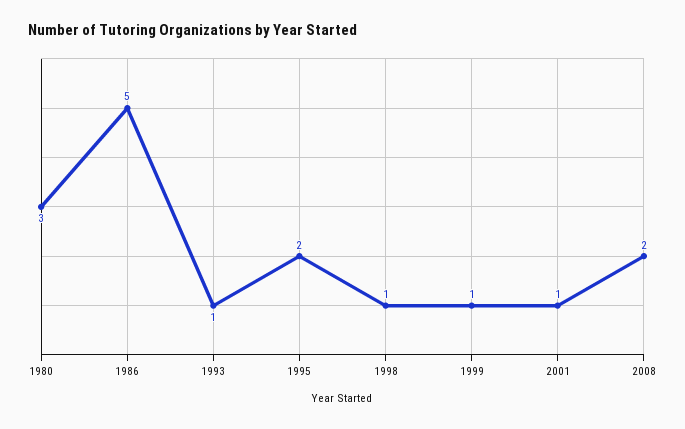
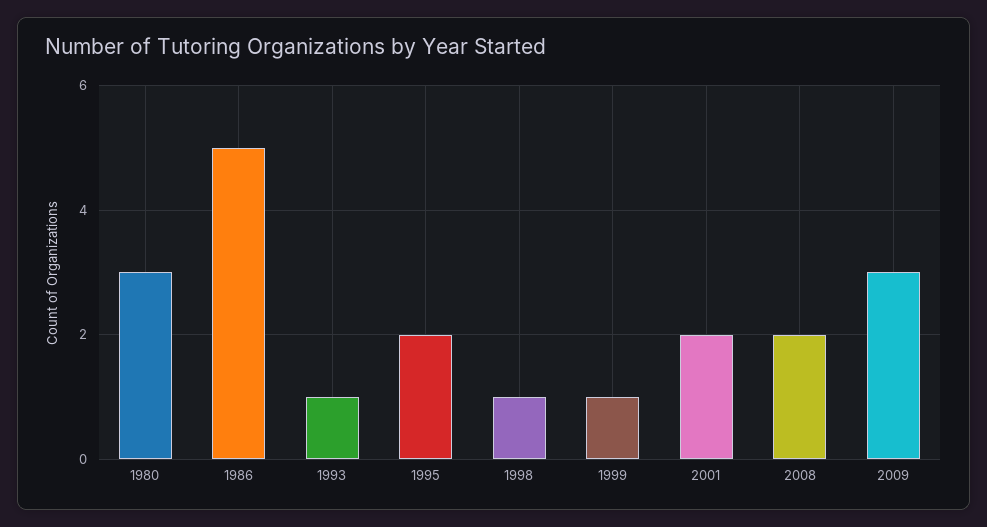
2001: 1 -> 2
2009: none -> 3

